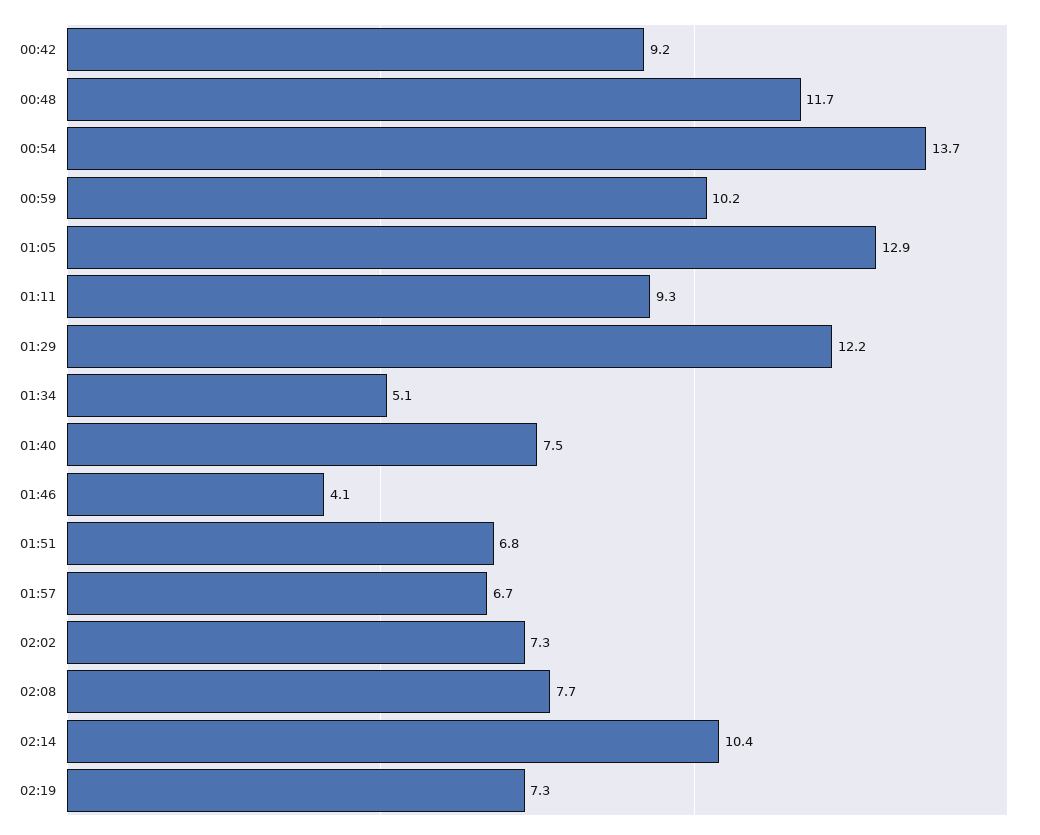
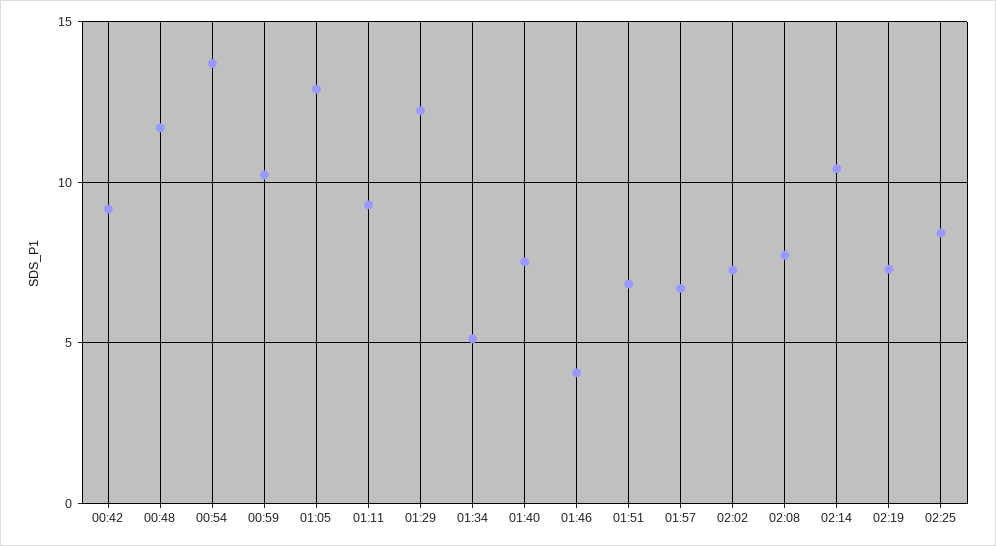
02:25: none -> 8.5

